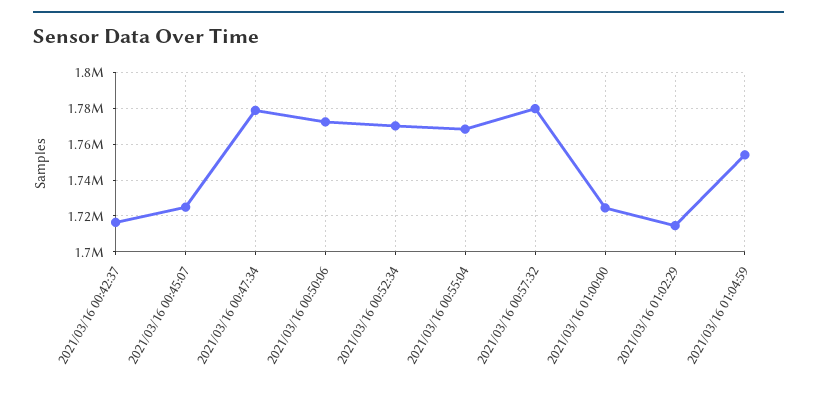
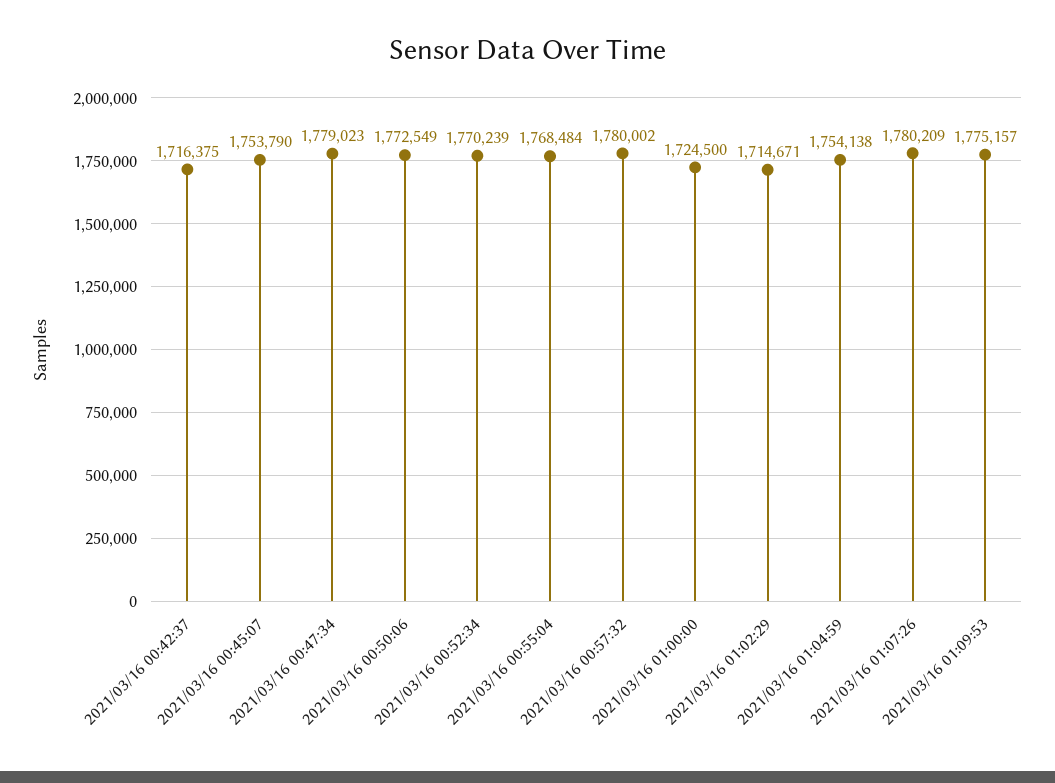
2021/03/16 00:45:07: 1725000 -> 1753790
2021/03/16 01:07:26: none -> 1780209
2021/03/16 01:09:53: none -> 1775157

